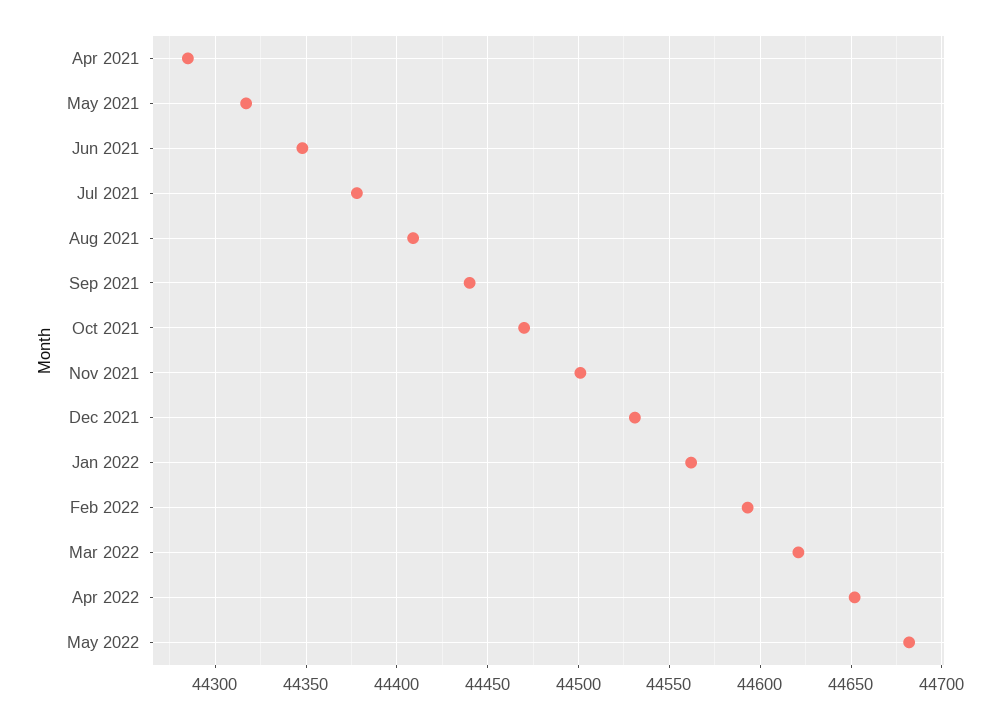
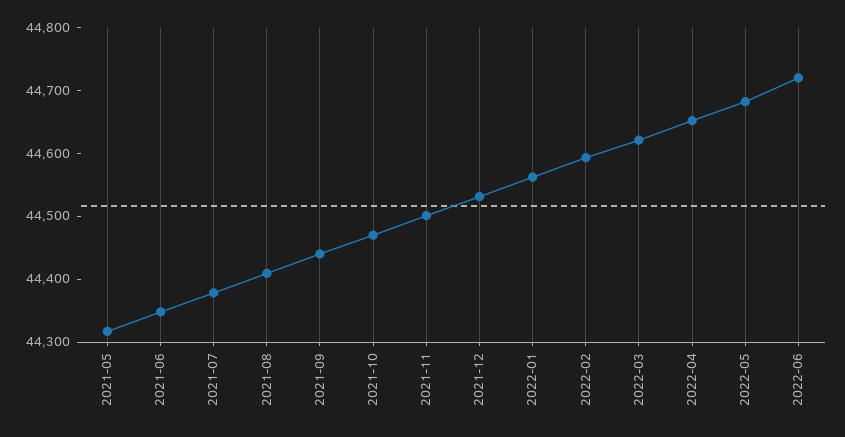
Apr 2021: 44285 -> none
2022-06: none -> 44720

